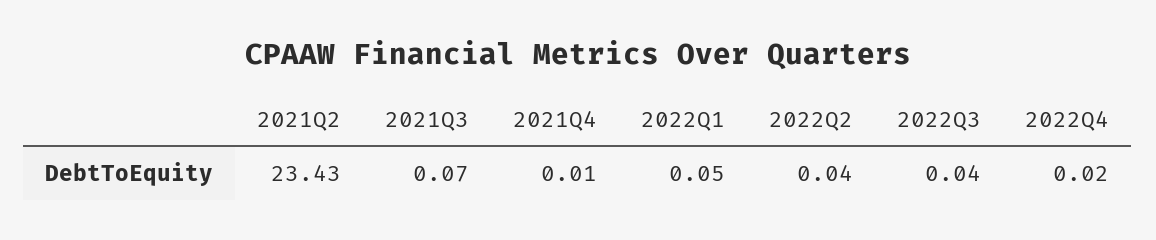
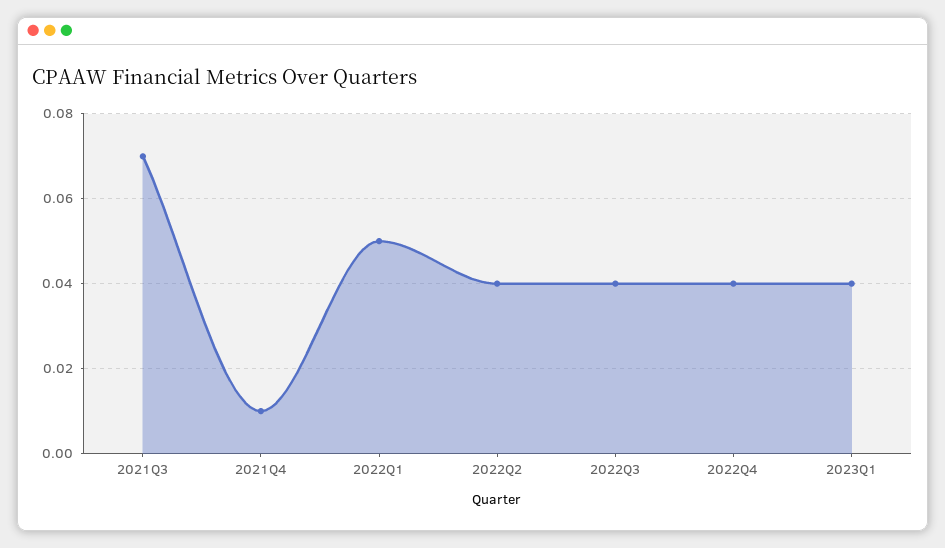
2021Q2: 23.43 -> none
2022Q4: 0.02 -> 0.04
2023Q1: none -> 0.04

